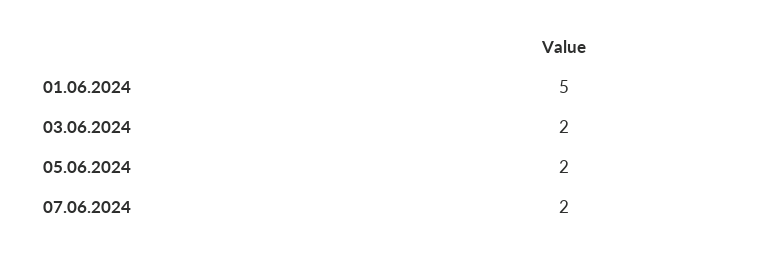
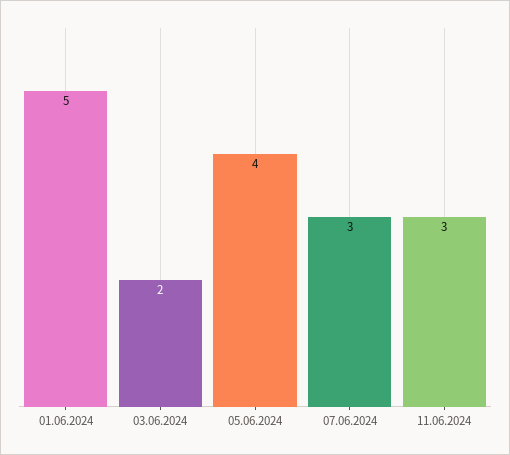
05.06.2024: 2 -> 4
07.06.2024: 2 -> 3
11.06.2024: none -> 3

